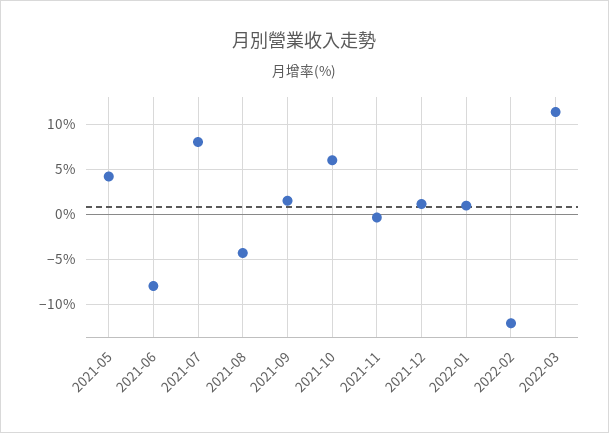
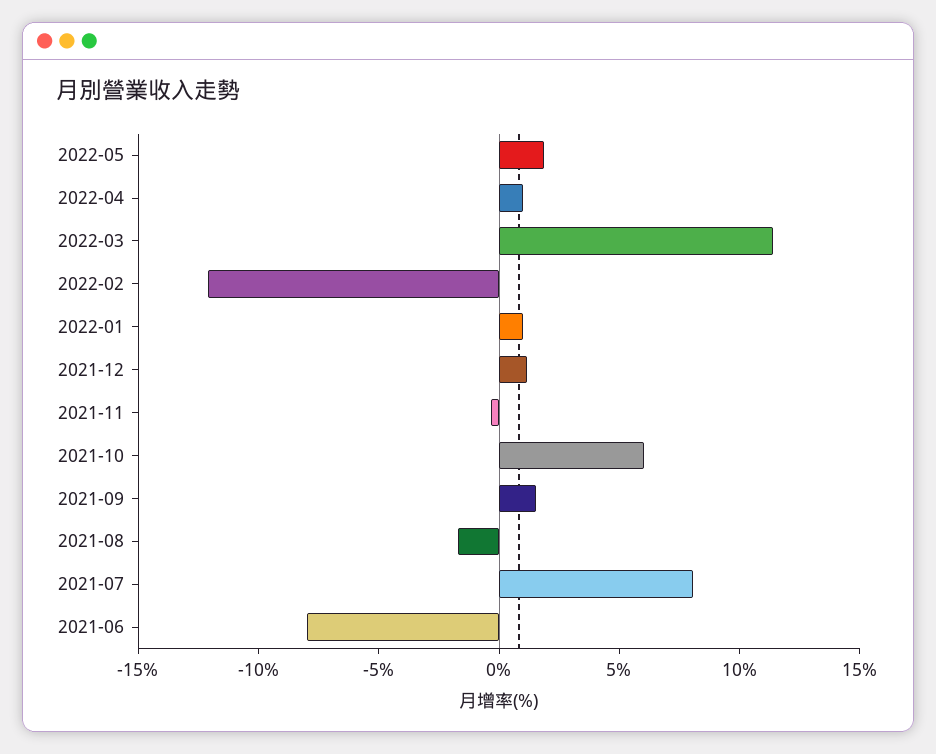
2021-05: 4 -> none
2021-08: -4 -> -2
2022-05: none -> 2
2022-04: none -> 1

